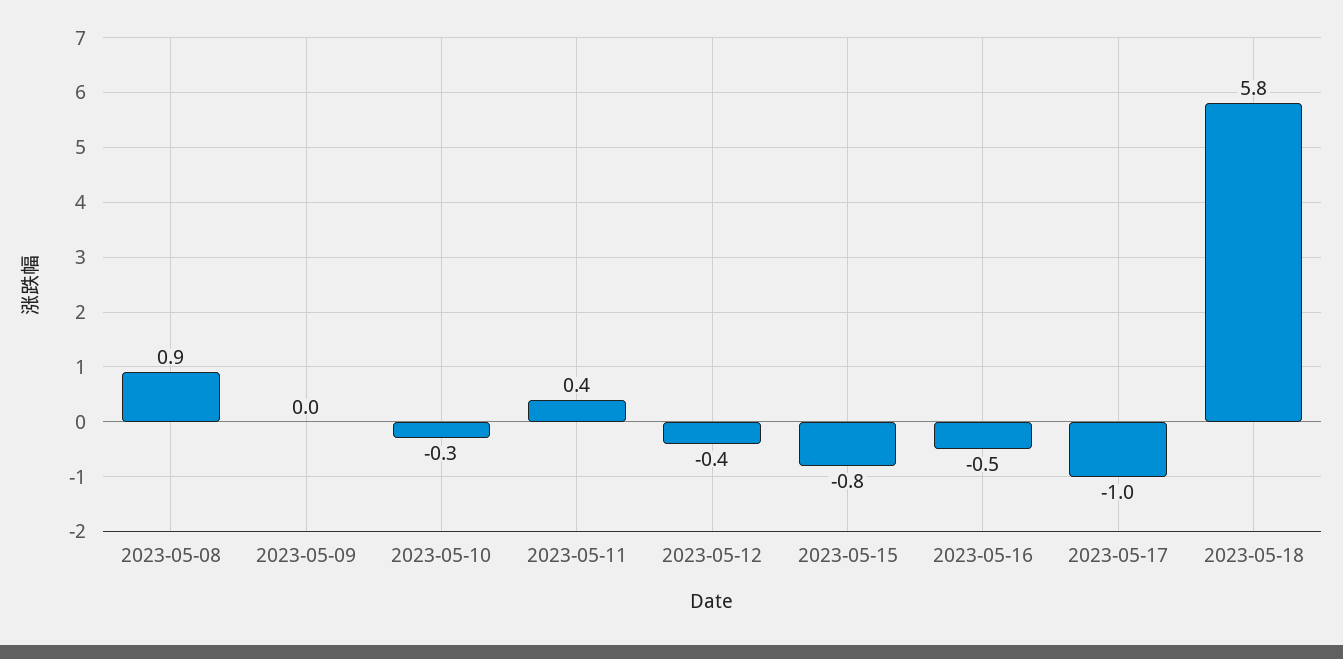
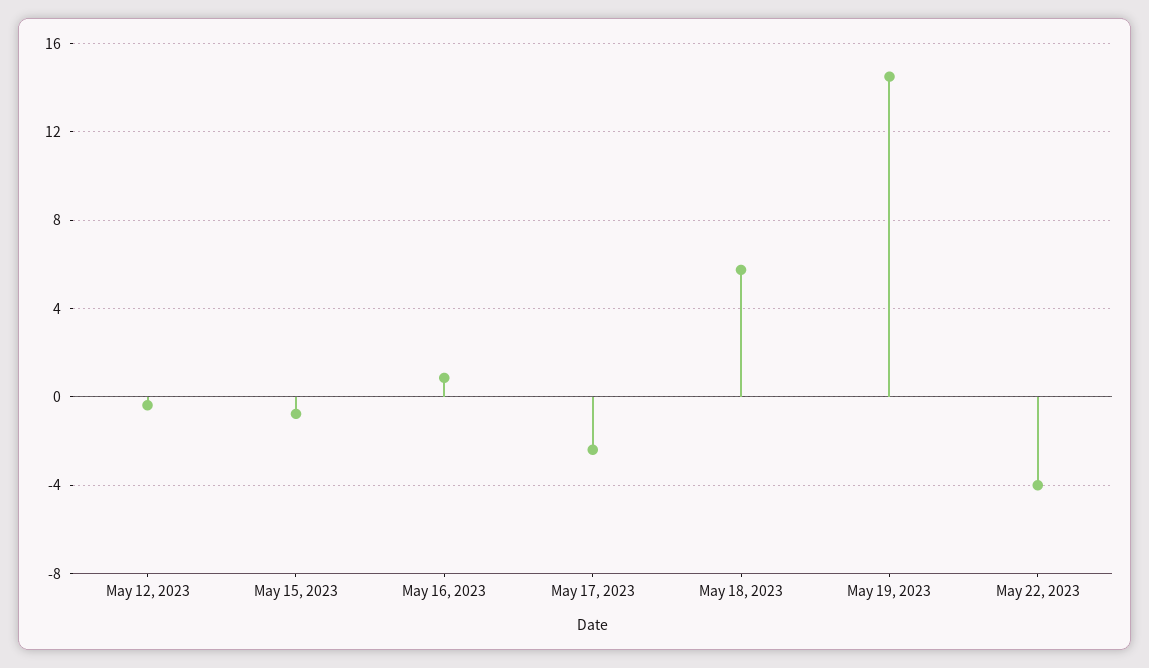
2023-05-08: 0.9 -> none
2023-05-09: 0 -> none
2023-05-10: -0.3 -> none
2023-05-11: 0.4 -> none
2023-05-16: -0.5 -> 1
2023-05-17: -1 -> -2.5
May 19, 2023: none -> 14.5
May 22, 2023: none -> -4

